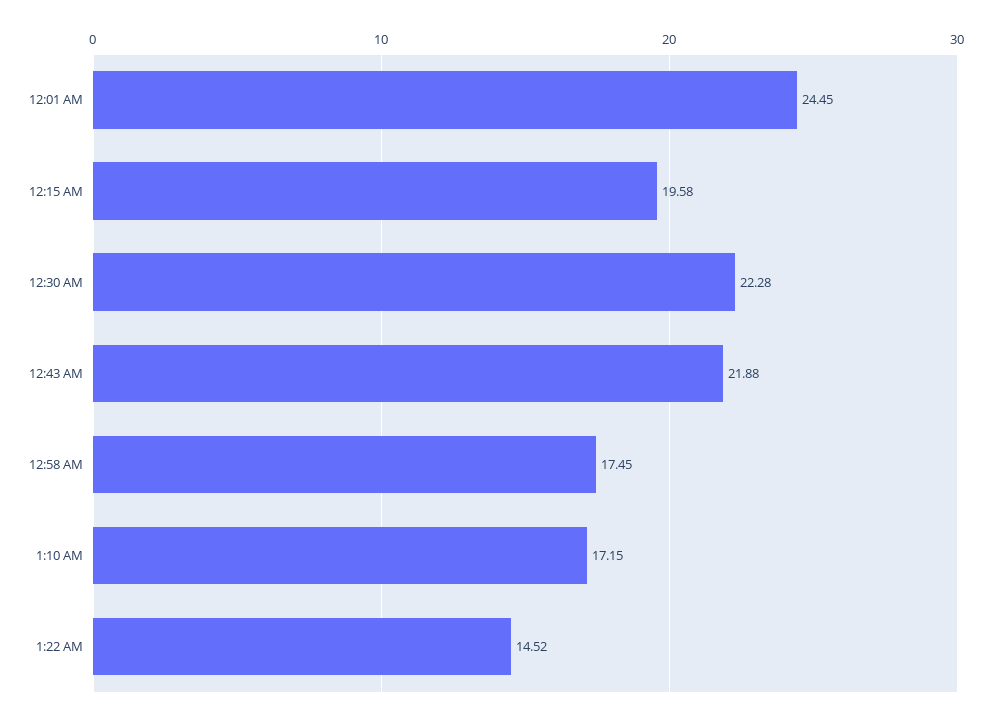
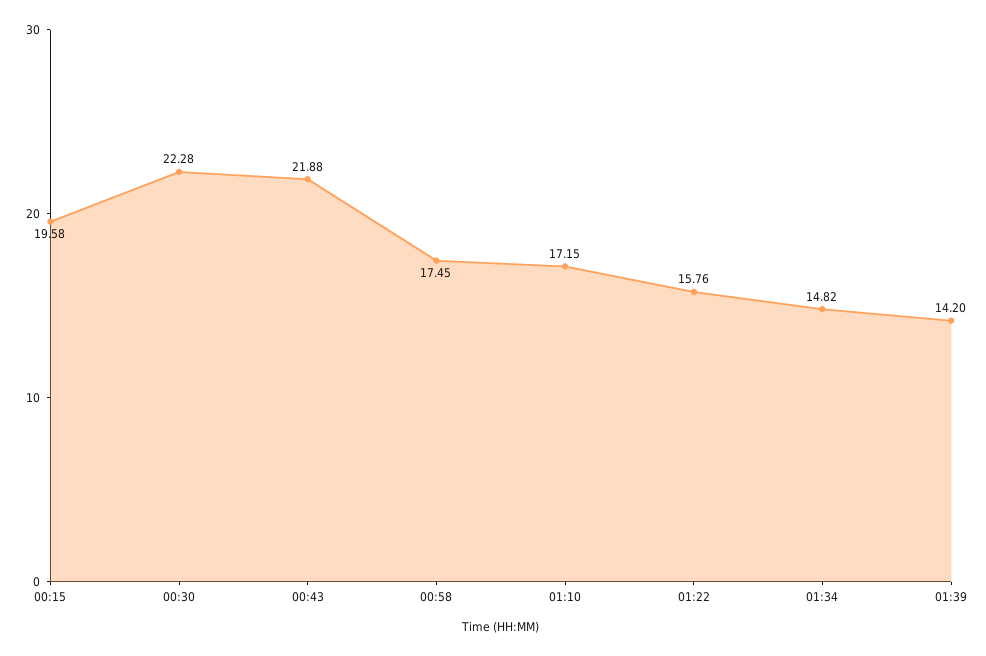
12:01 AM: 24.45 -> none
1:22 AM: 14.52 -> 15.76
01:34: none -> 14.82
01:39: none -> 14.2

